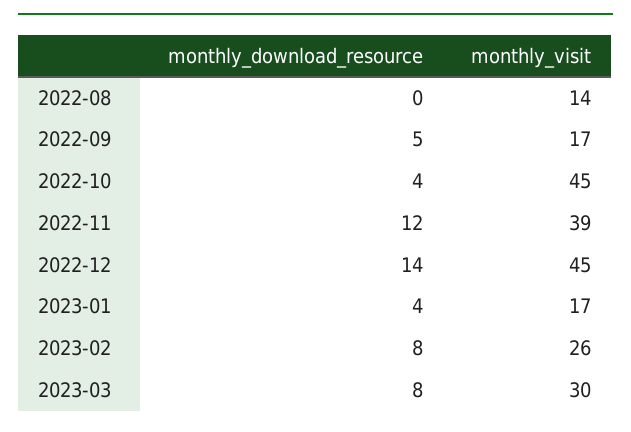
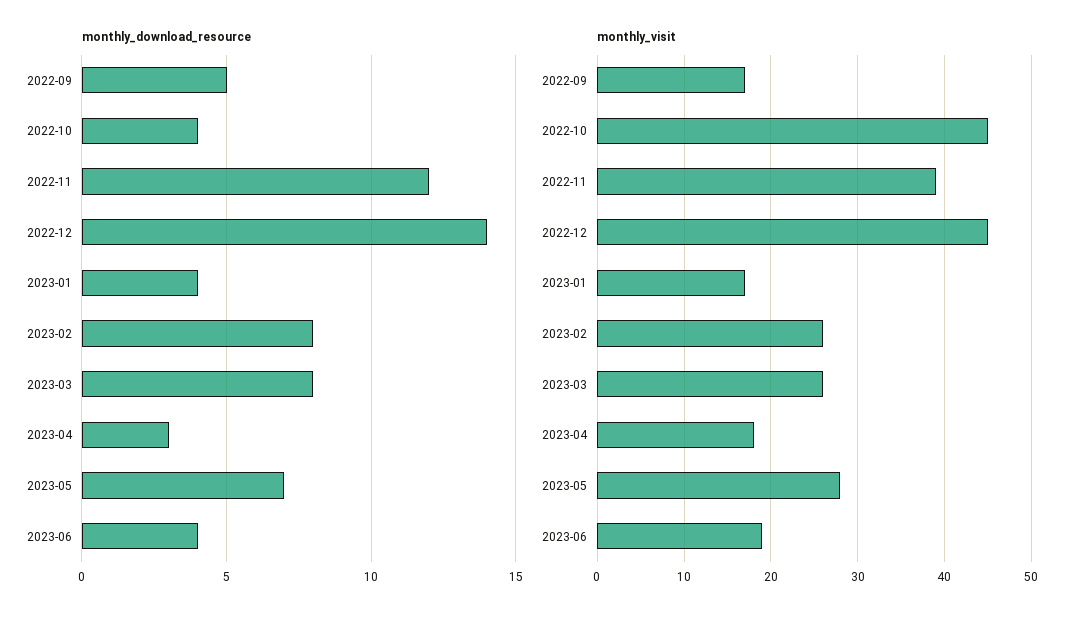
monthly_download_resource, 2022-08: 0 -> none
monthly_visit, 2022-08: 14 -> none
monthly_visit, 2023-03: 30 -> 26
monthly_download_resource, 2023-04: none -> 3
monthly_download_resource, 2023-05: none -> 7
monthly_download_resource, 2023-06: none -> 4
monthly_visit, 2023-04: none -> 18
monthly_visit, 2023-05: none -> 28
monthly_visit, 2023-06: none -> 19

